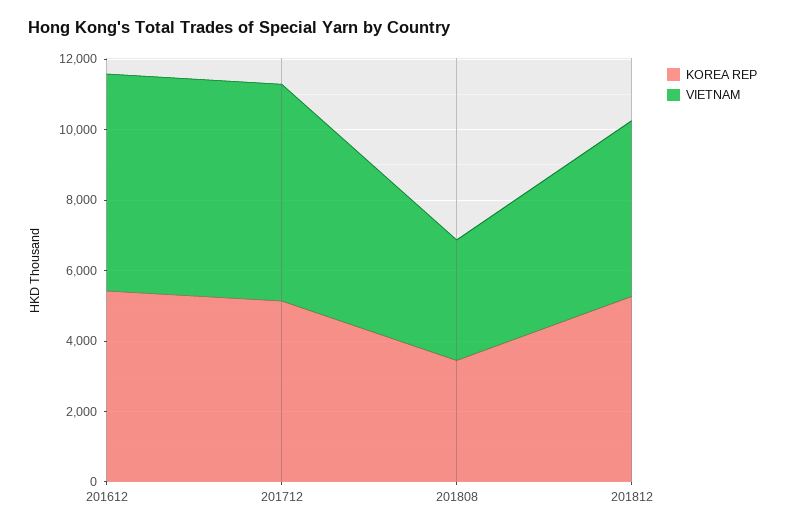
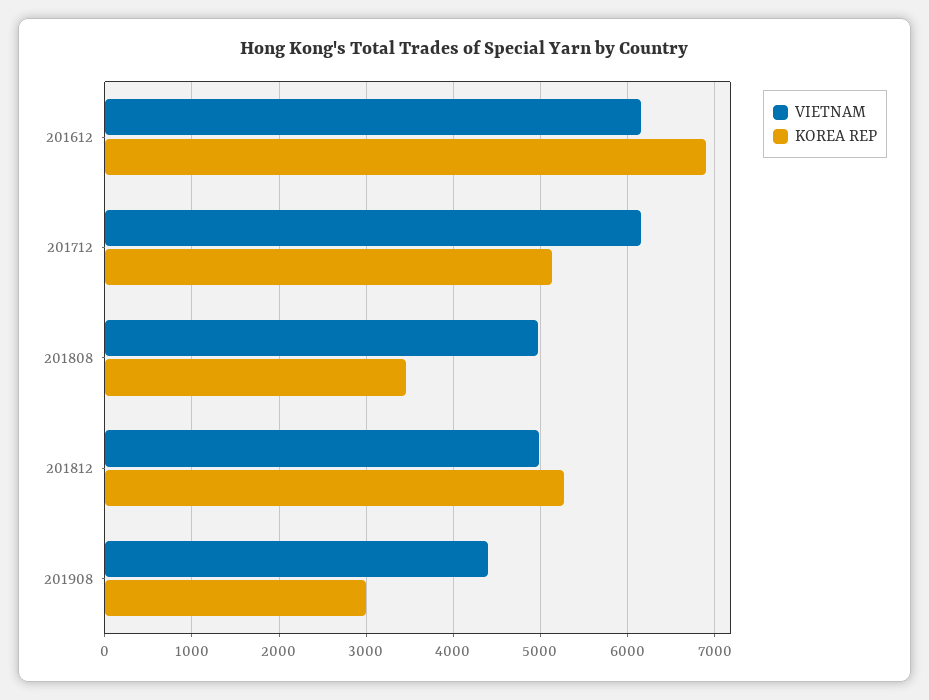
KOREA REP, 201612: 5500 -> 6900
VIETNAM, 201808: 3500 -> 5000
VIETNAM, 201908: none -> 4400
KOREA REP, 201908: none -> 3000

